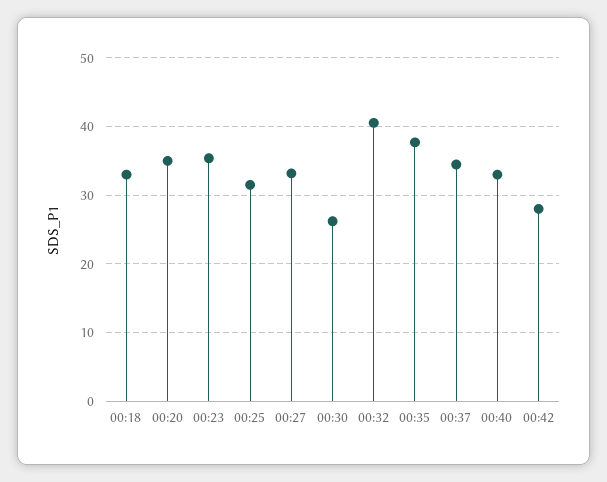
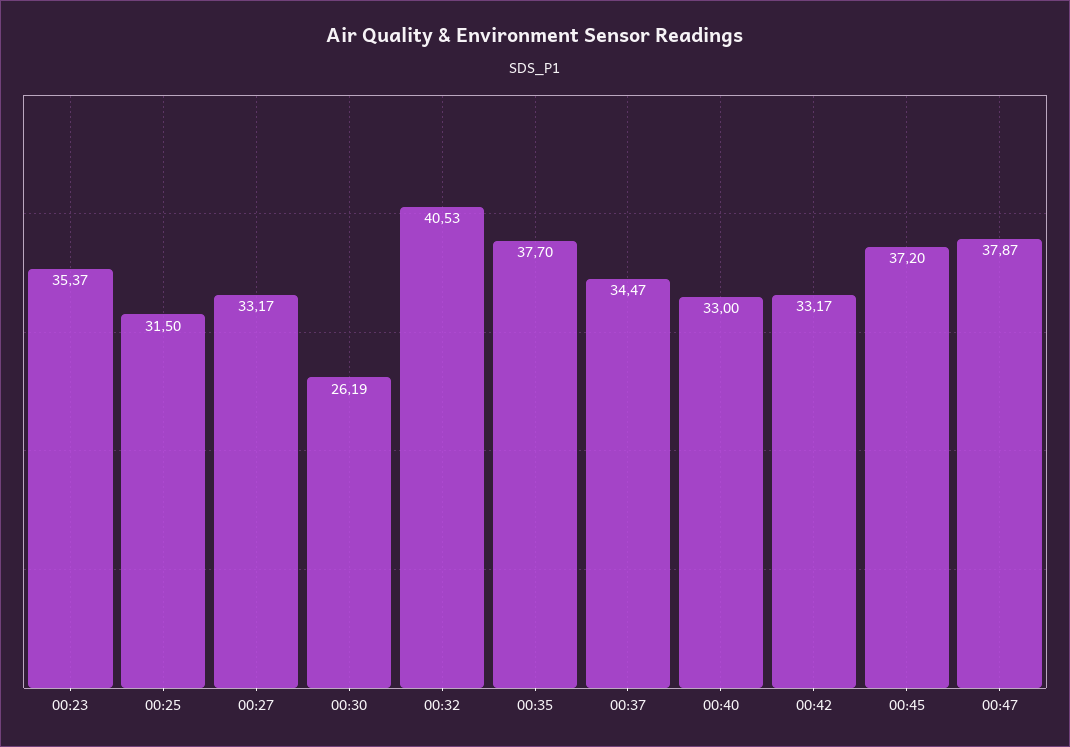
00:18: 33 -> none
00:20: 35 -> none
00:42: 28 -> 33.17
00:45: none -> 37.2
00:47: none -> 37.87

